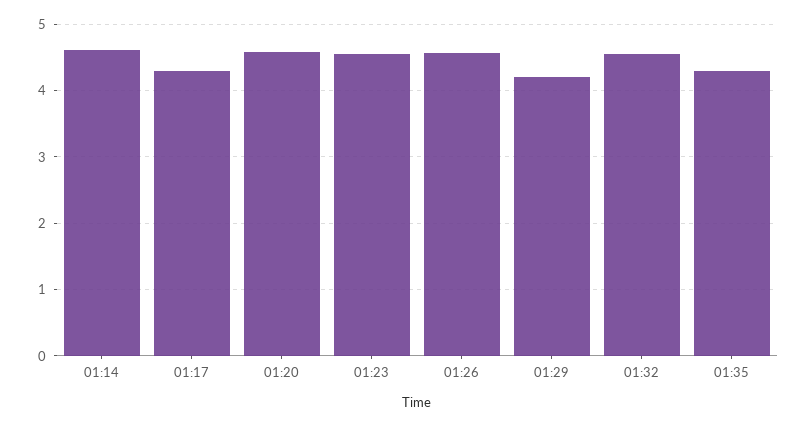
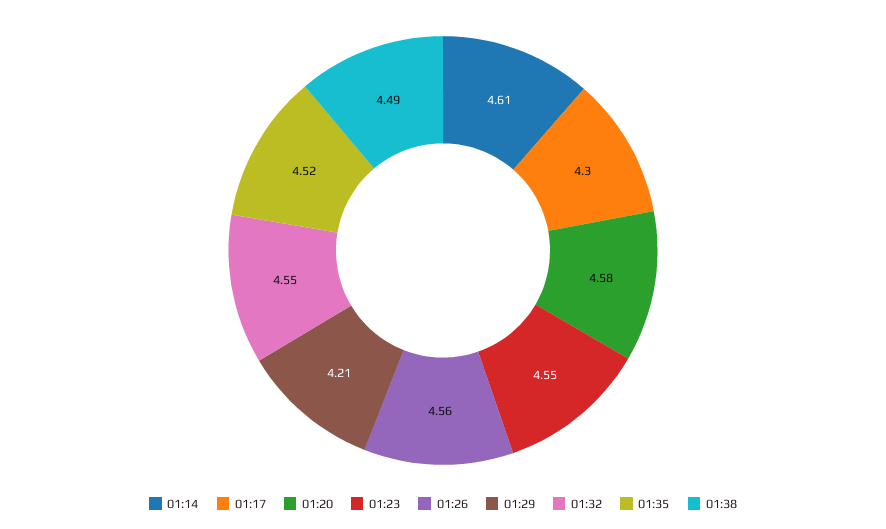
01:35: 4.3 -> 4.52
01:38: none -> 4.49

